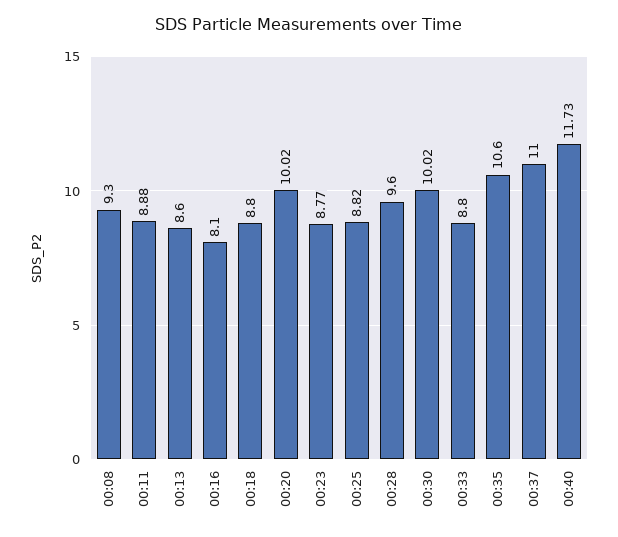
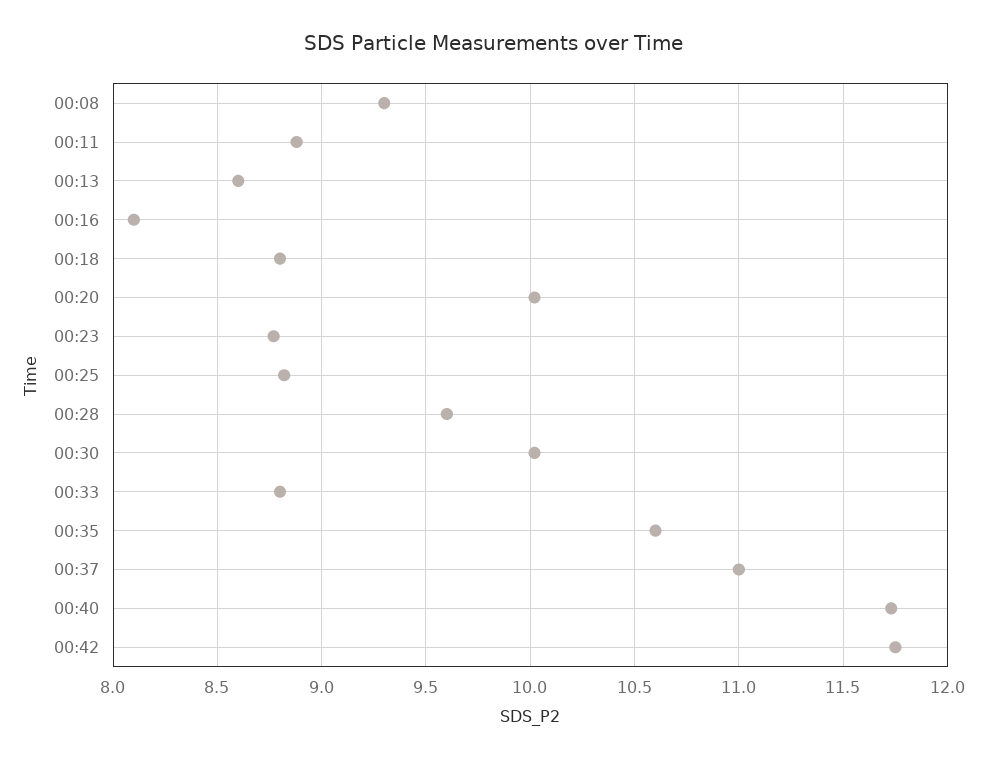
00:42: none -> 11.75

